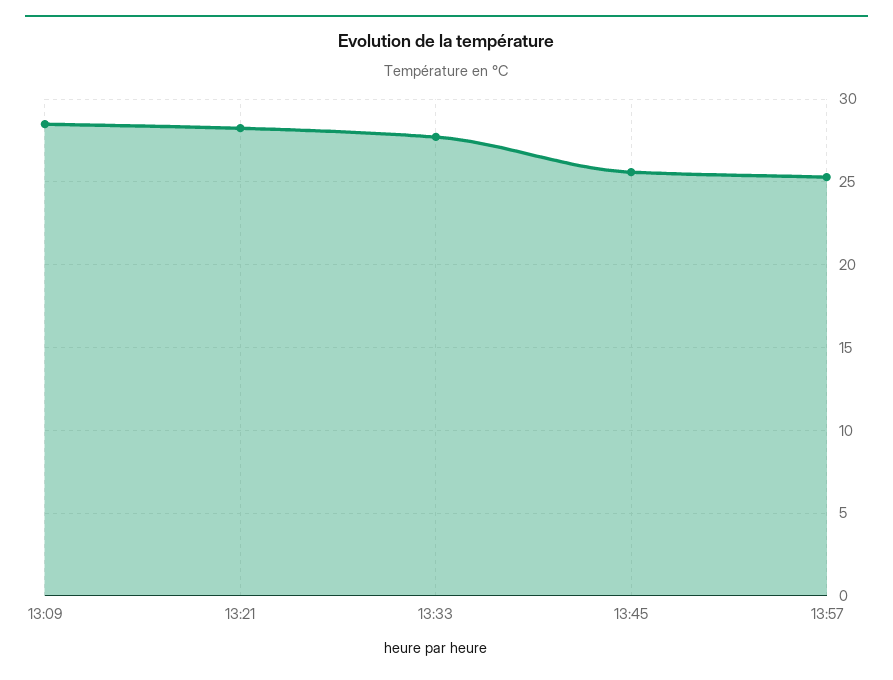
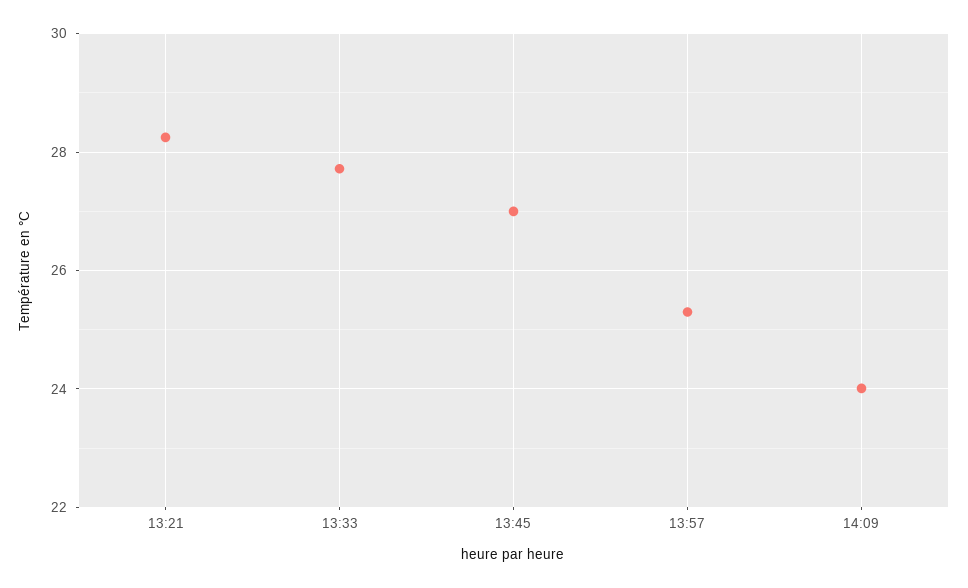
13:09: 28.5 -> none
13:45: 25.5 -> 27
14:09: none -> 24

